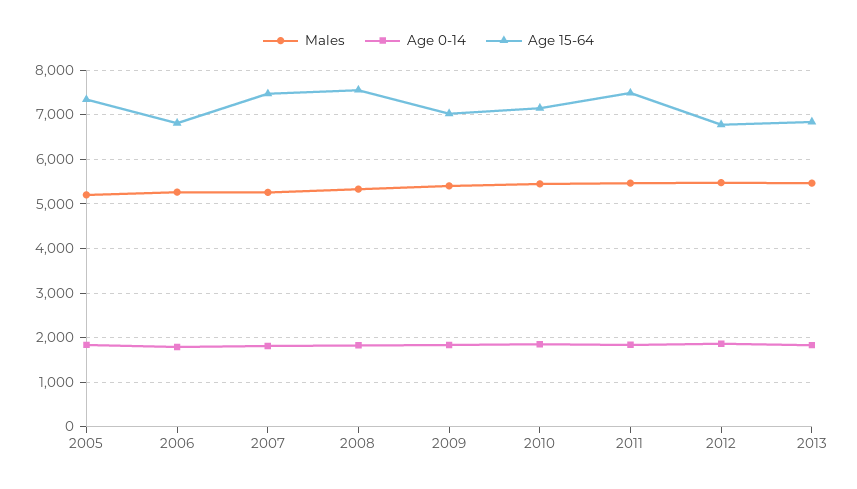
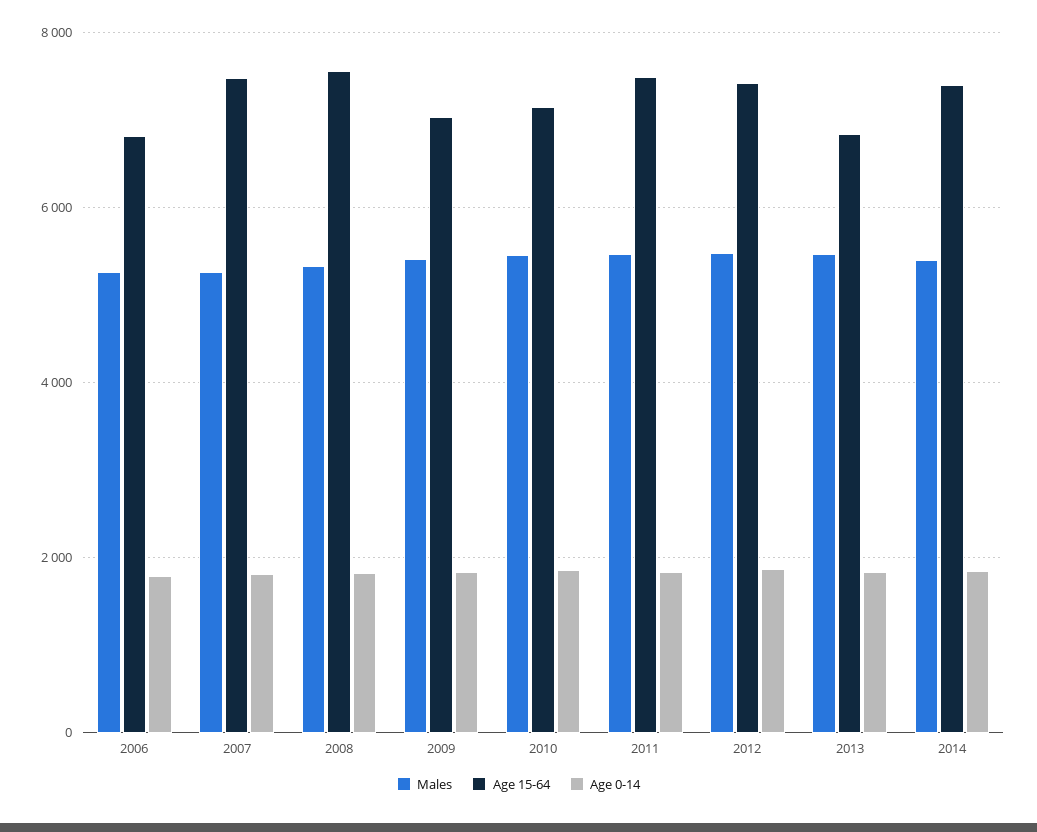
Males, 2005: 5200 -> none
Age 0-14, 2005: 1800 -> none
Age 15-64, 2005: 7400 -> none
Age 15-64, 2012: 6800 -> 7400
Males, 2014: none -> 5400
Age 15-64, 2014: none -> 7400
Age 0-14, 2014: none -> 1800

